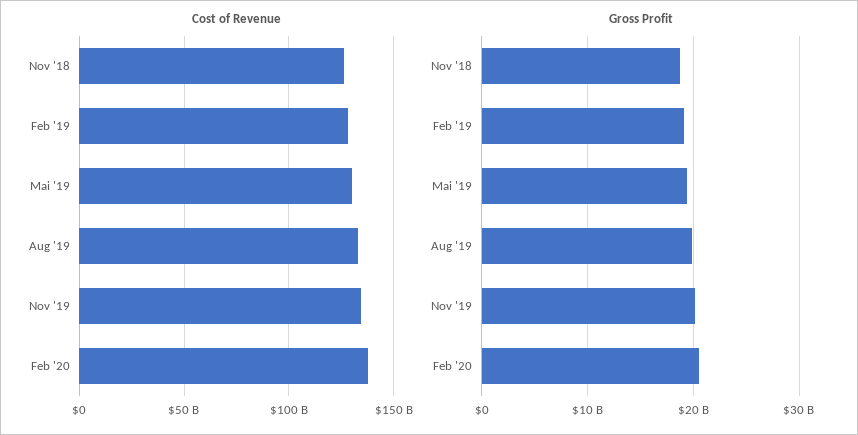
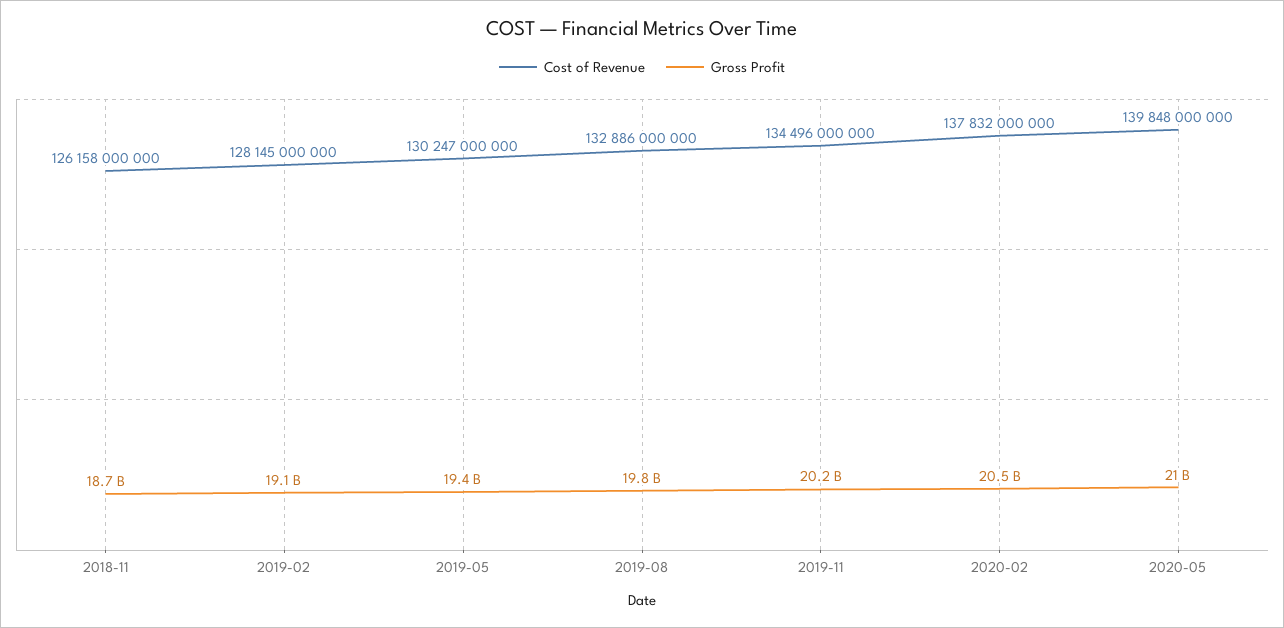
Cost of Revenue, 2020-05: none -> 139848000000
Gross Profit, 2020-05: none -> 21000000000

